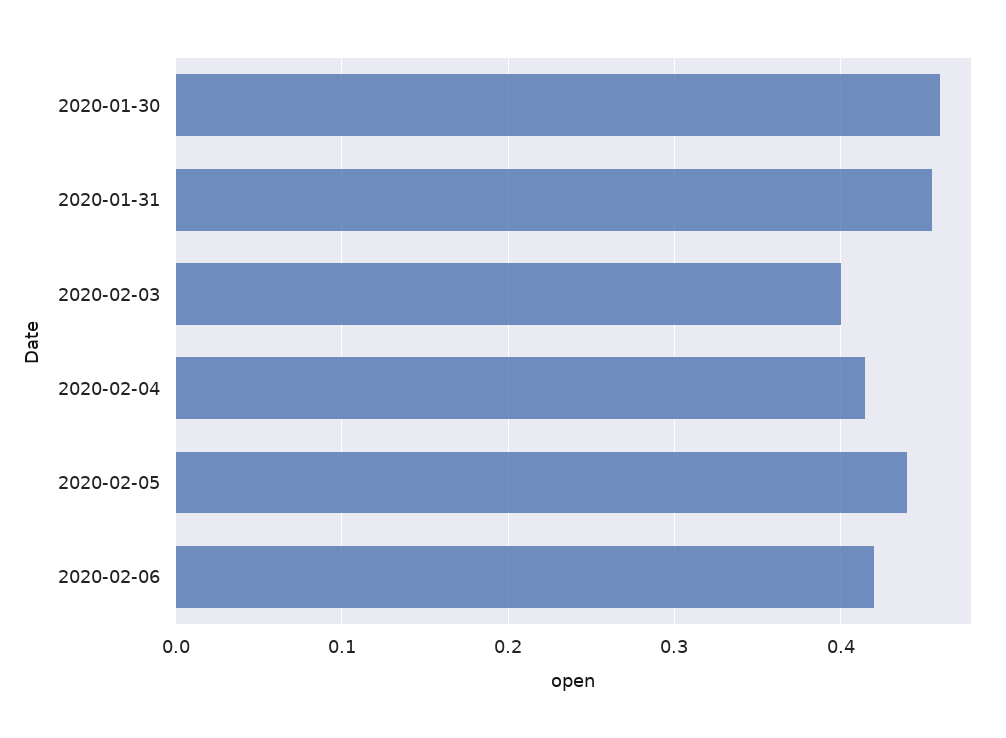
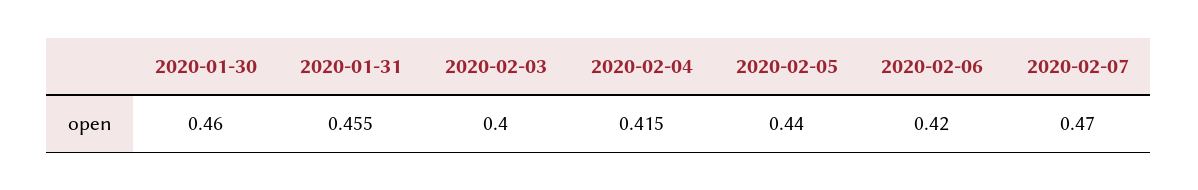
2020-02-07: none -> 0.47

